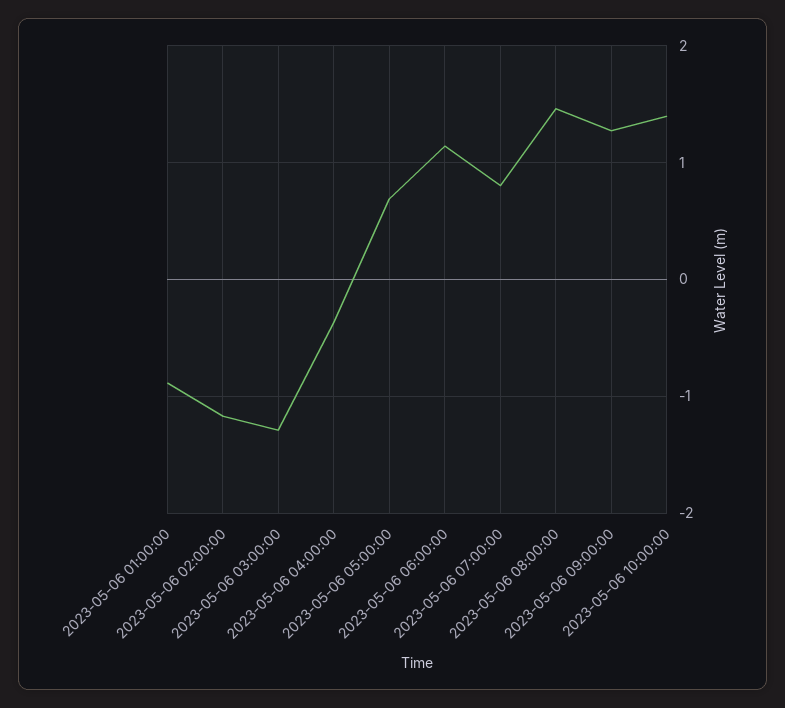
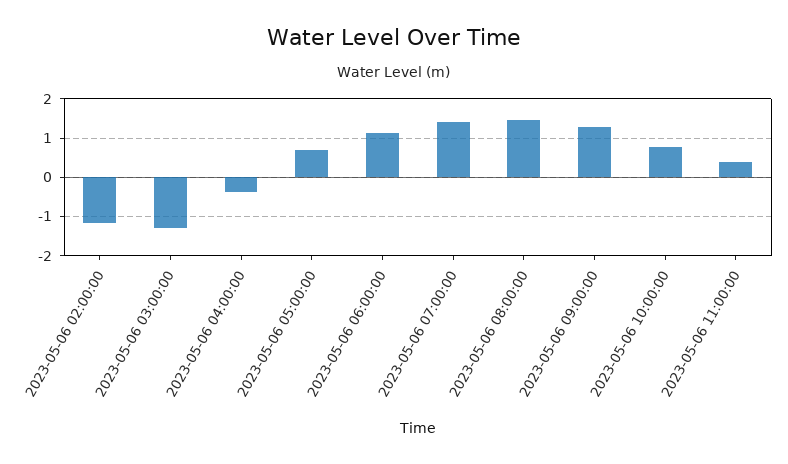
2023-05-06 01:00:00: -0.9 -> none
2023-05-06 07:00:00: 0.8 -> 1.4
2023-05-06 10:00:00: 1.4 -> 0.8
2023-05-06 11:00:00: none -> 0.4

